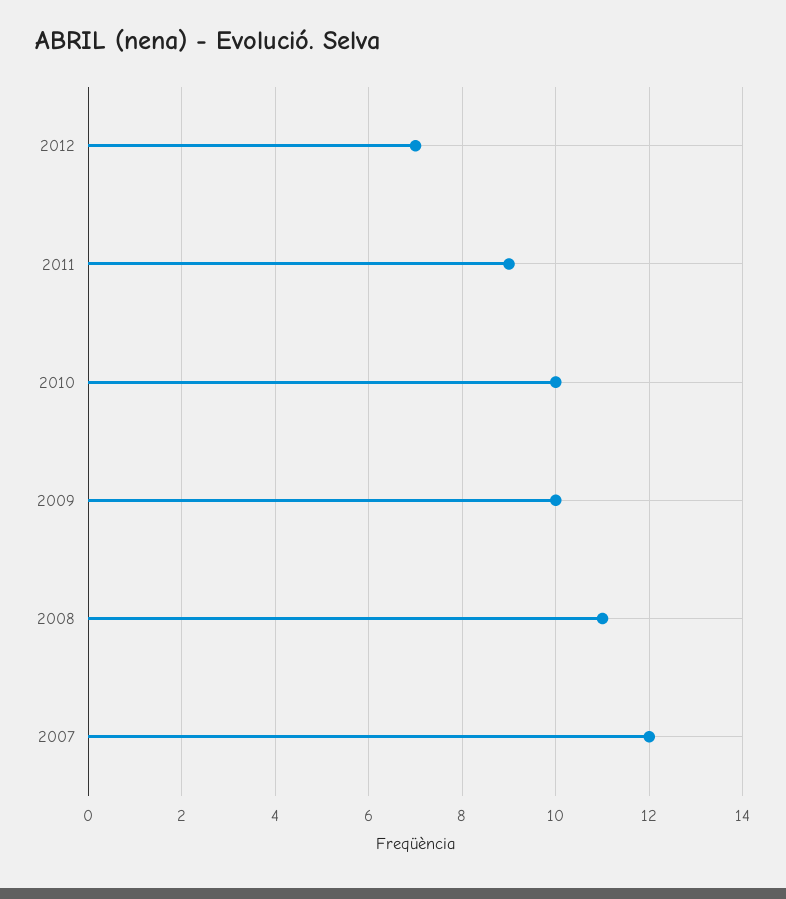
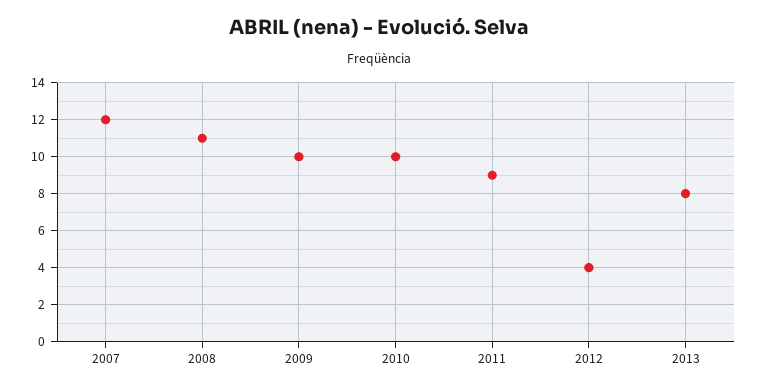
2012: 7 -> 4
2013: none -> 8

